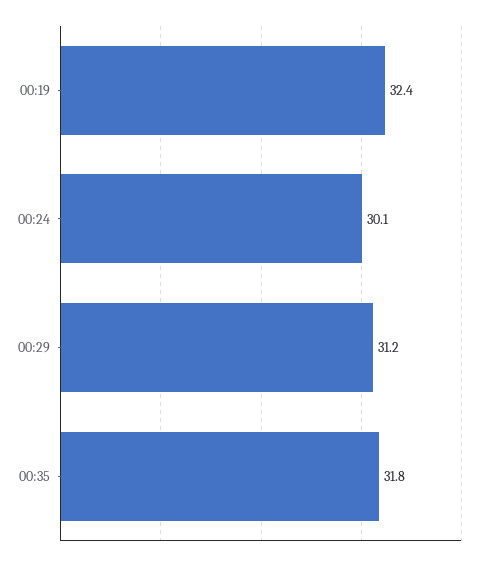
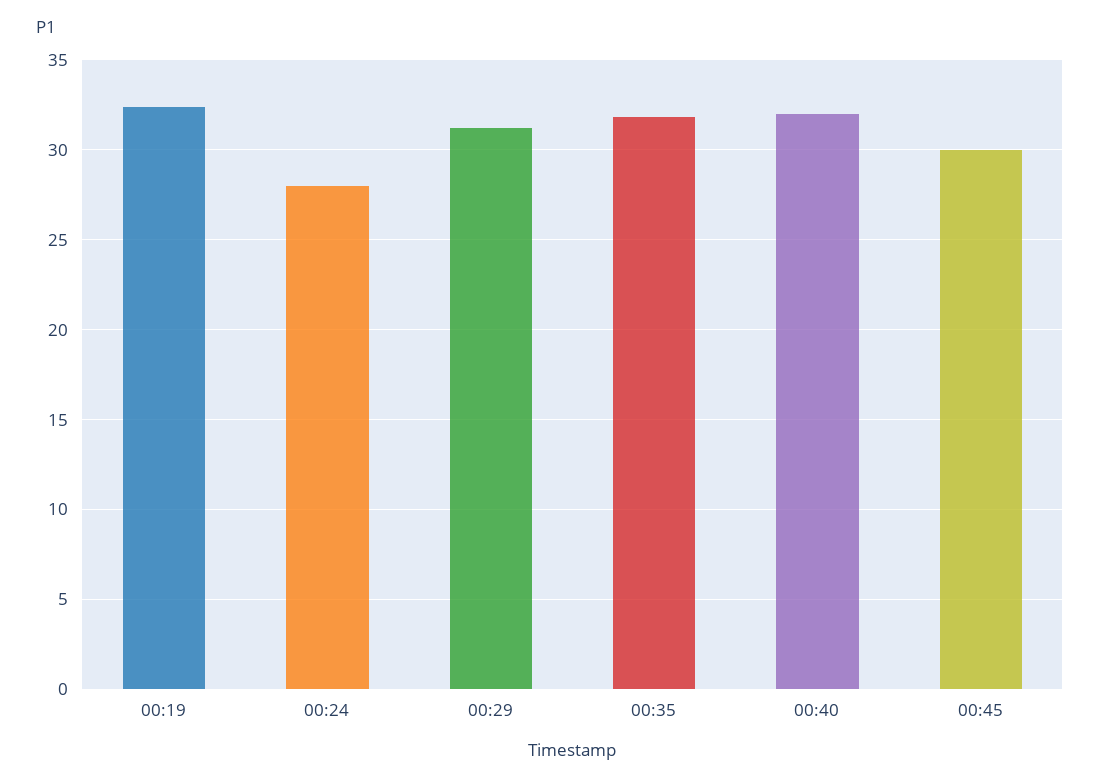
00:24: 30.1 -> 28
00:40: none -> 32
00:45: none -> 30

